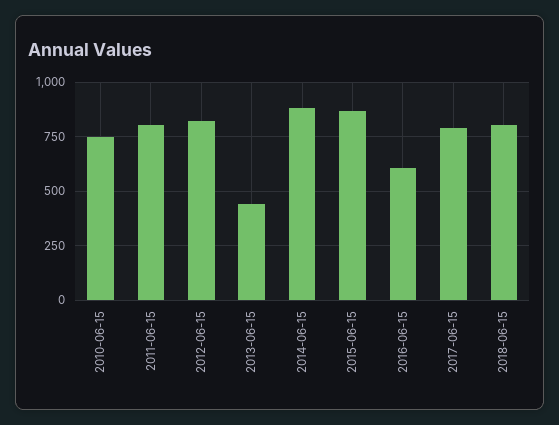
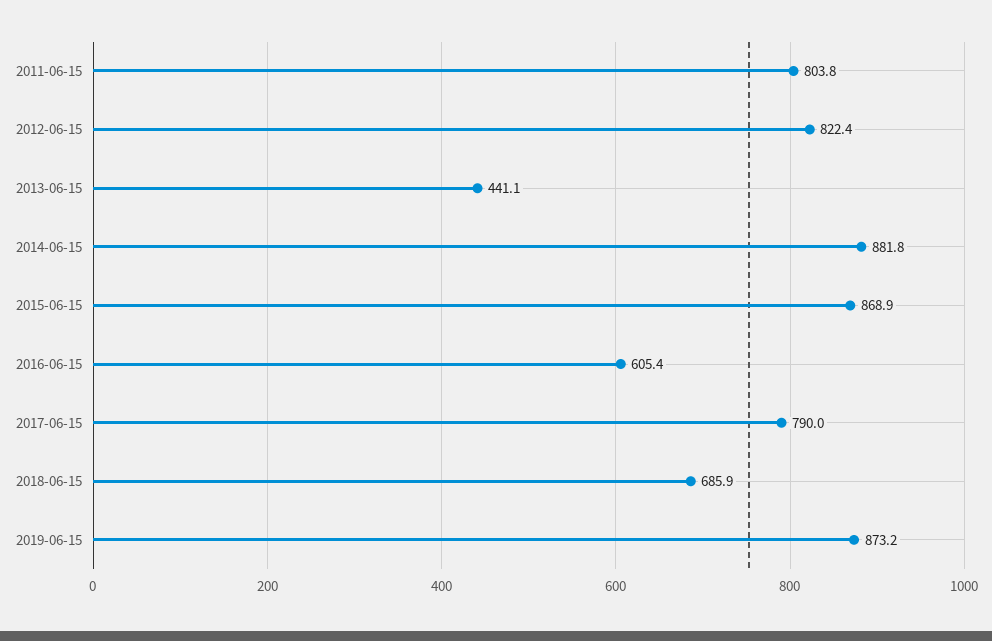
2010-06-15: 750 -> none
2018-06-15: 800 -> 685.9
2019-06-15: none -> 873.2

